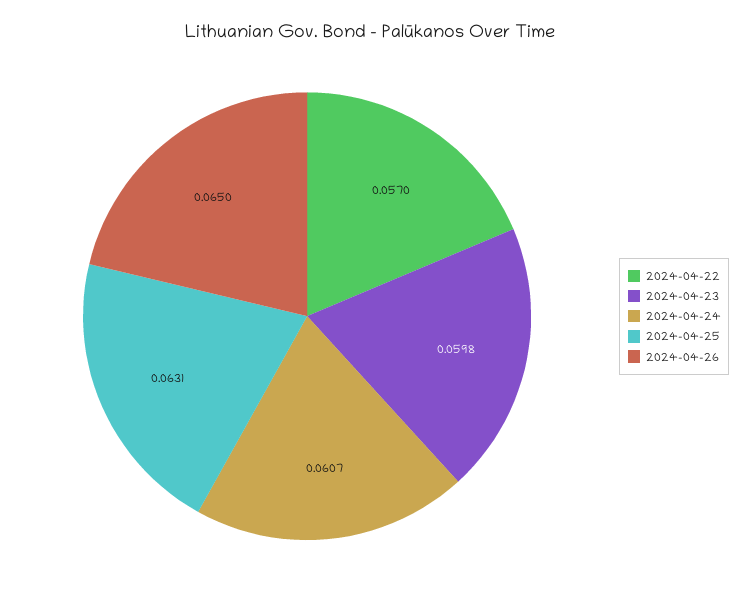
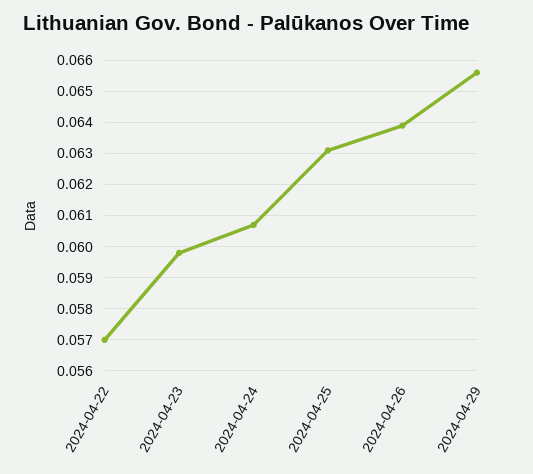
2024-04-26: 0.065 -> 0.064
2024-04-29: none -> 0.0655

